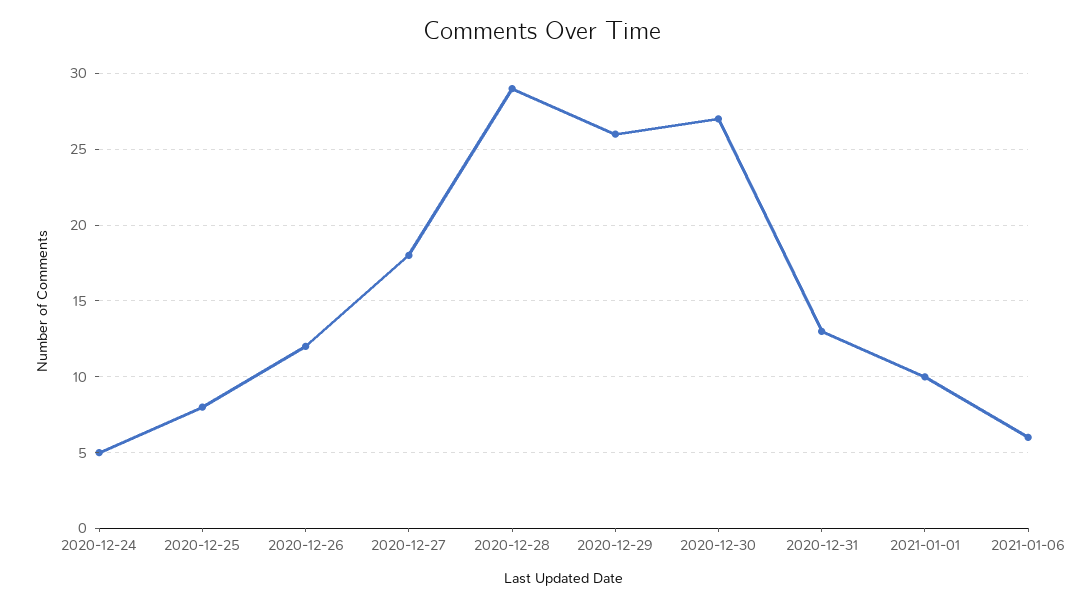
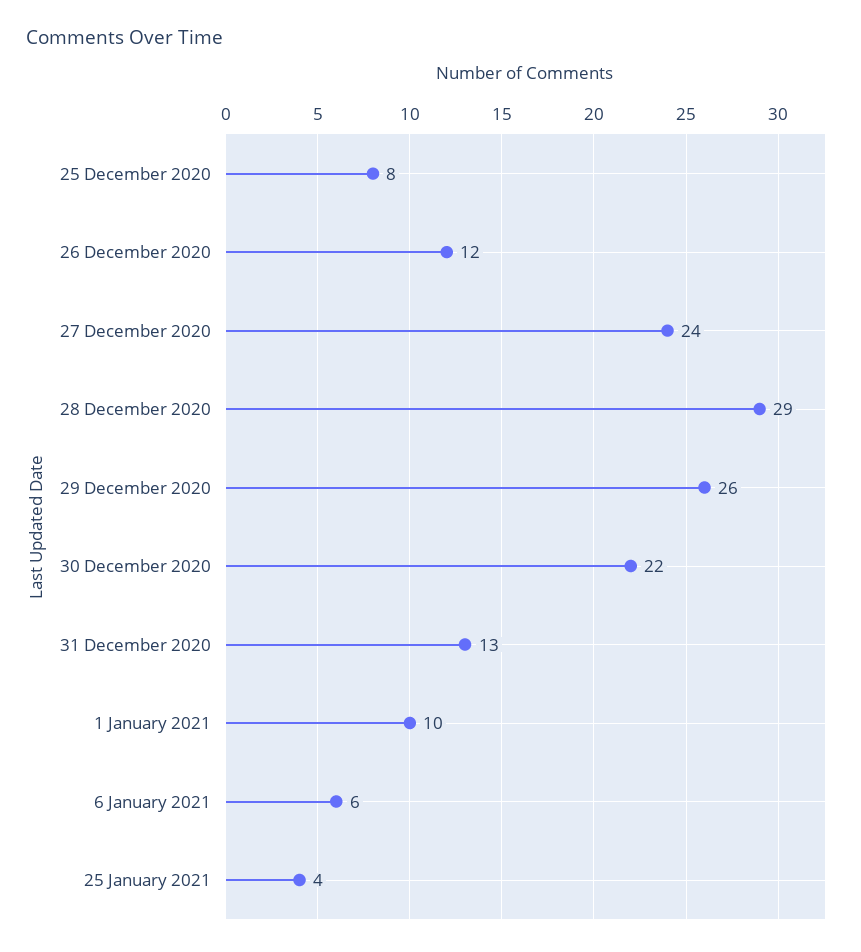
2020-12-24: 5 -> none
2020-12-27: 18 -> 24
2020-12-30: 27 -> 22
25 January 2021: none -> 4

